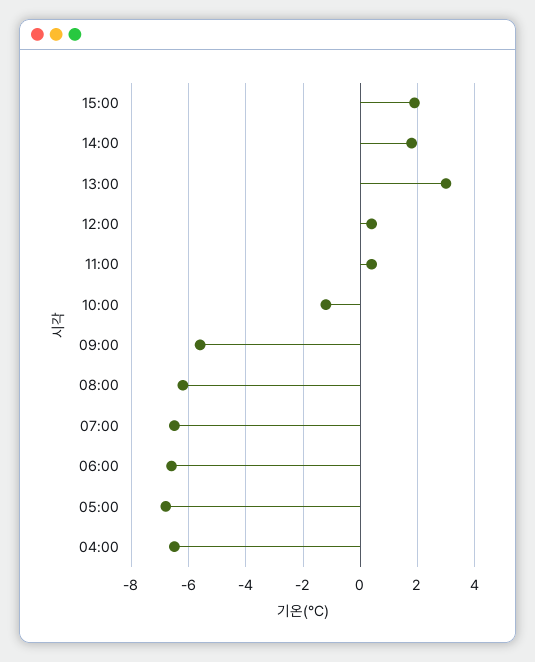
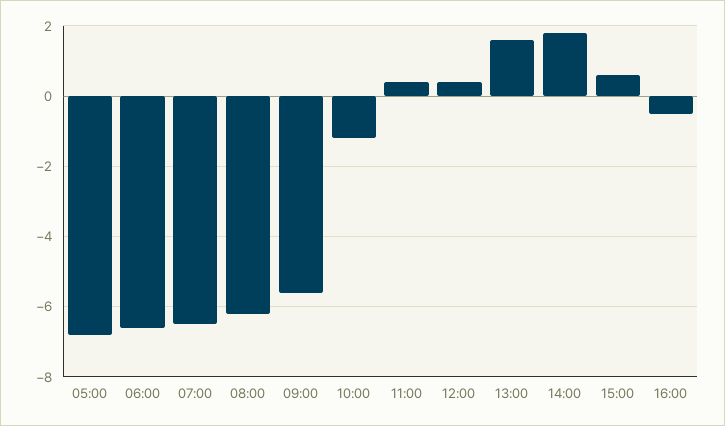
15:00: 2 -> 0.5
13:00: 3 -> 1.5
04:00: -6.5 -> none
16:00: none -> -0.5

